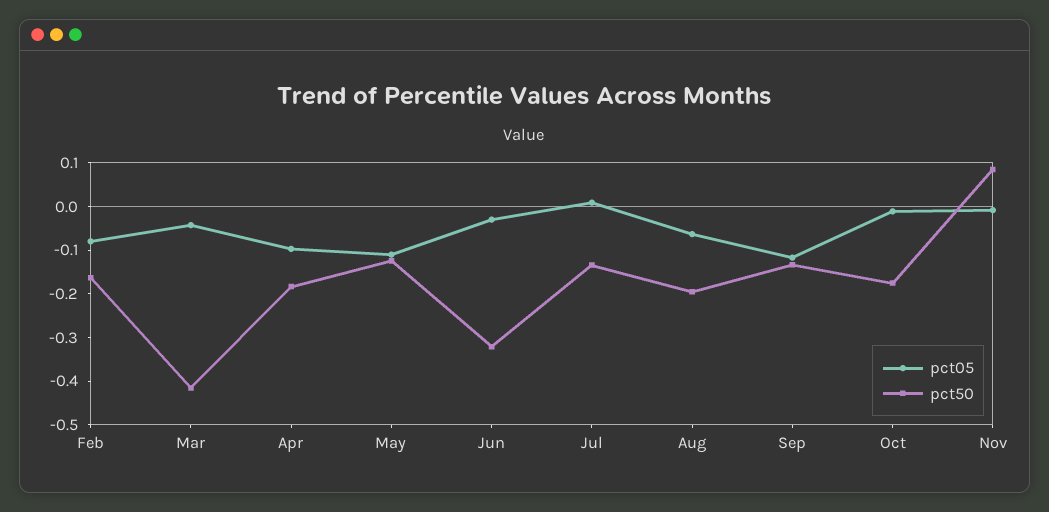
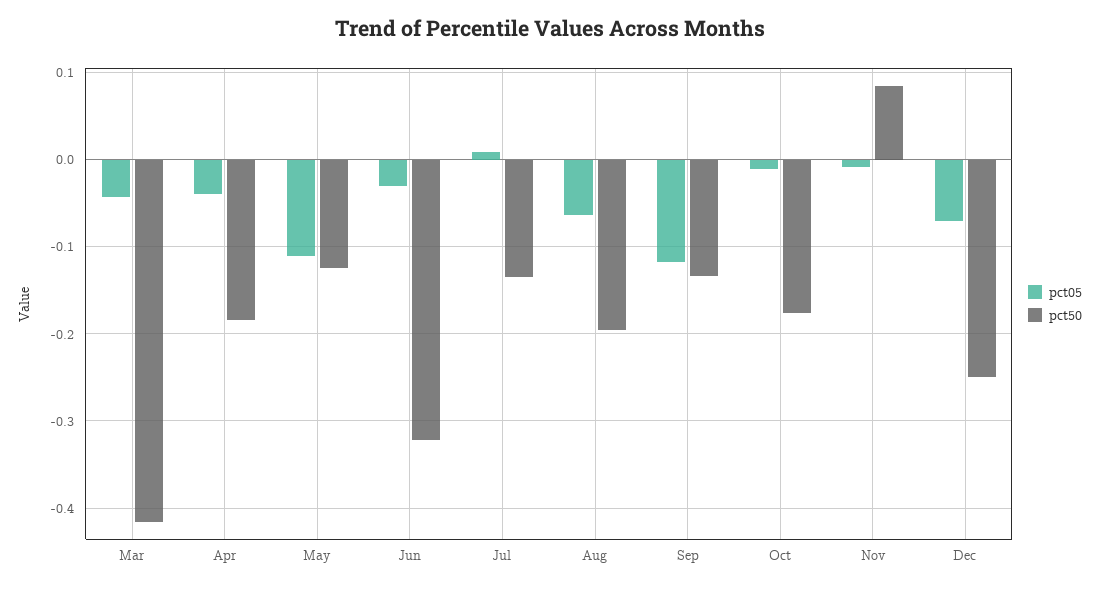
pct05, Feb: -0.08 -> none
pct50, Feb: -0.16 -> none
pct05, Apr: -0.1 -> -0.04
pct05, Dec: none -> -0.07
pct50, Dec: none -> -0.25

